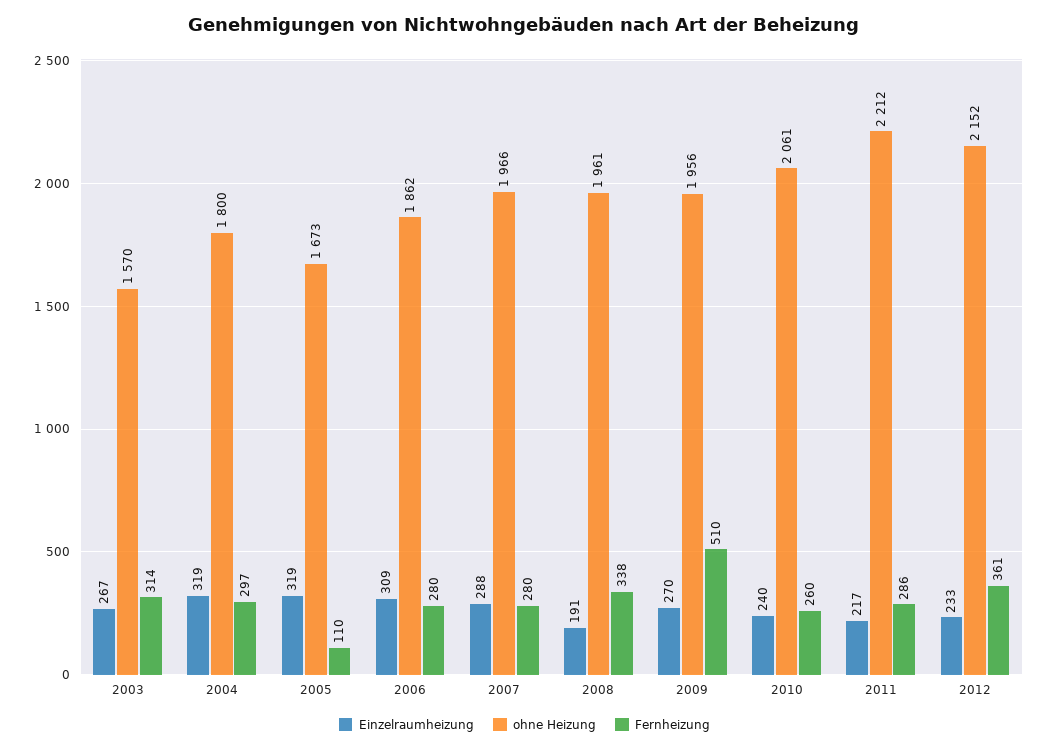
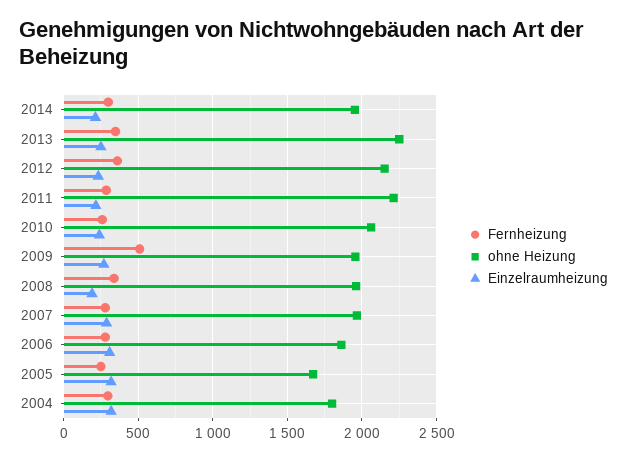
Einzelraumheizung, 2003: 267 -> none
ohne Heizung, 2003: 1570 -> none
Fernheizung, 2003: 314 -> none
Fernheizung, 2005: 110 -> 250
Fernheizung, 2014: none -> 300
ohne Heizung, 2014: none -> 1950
Einzelraumheizung, 2014: none -> 200
Fernheizung, 2013: none -> 350
ohne Heizung, 2013: none -> 2250
Einzelraumheizung, 2013: none -> 250

